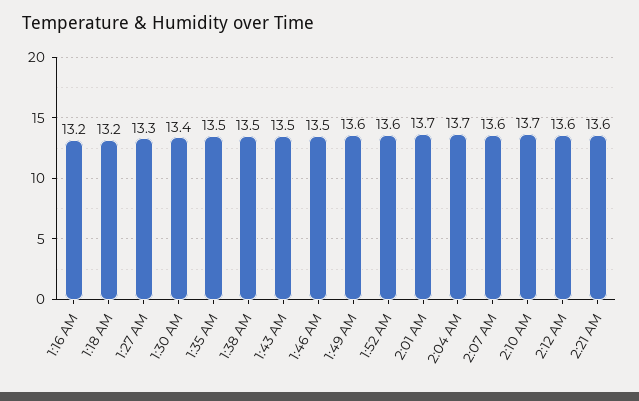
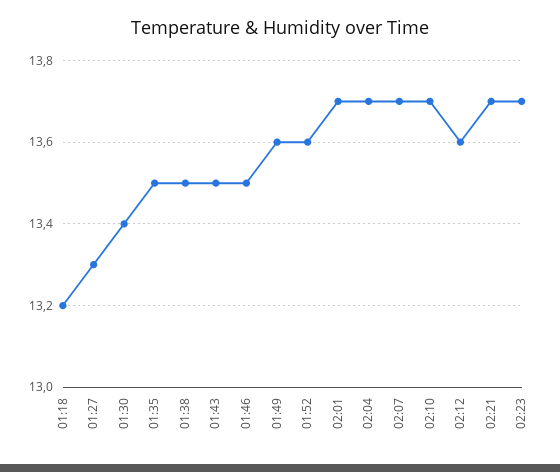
1:16 AM: 13.2 -> none
2:07 AM: 13.6 -> 13.7
2:21 AM: 13.6 -> 13.7
02:23: none -> 13.7

